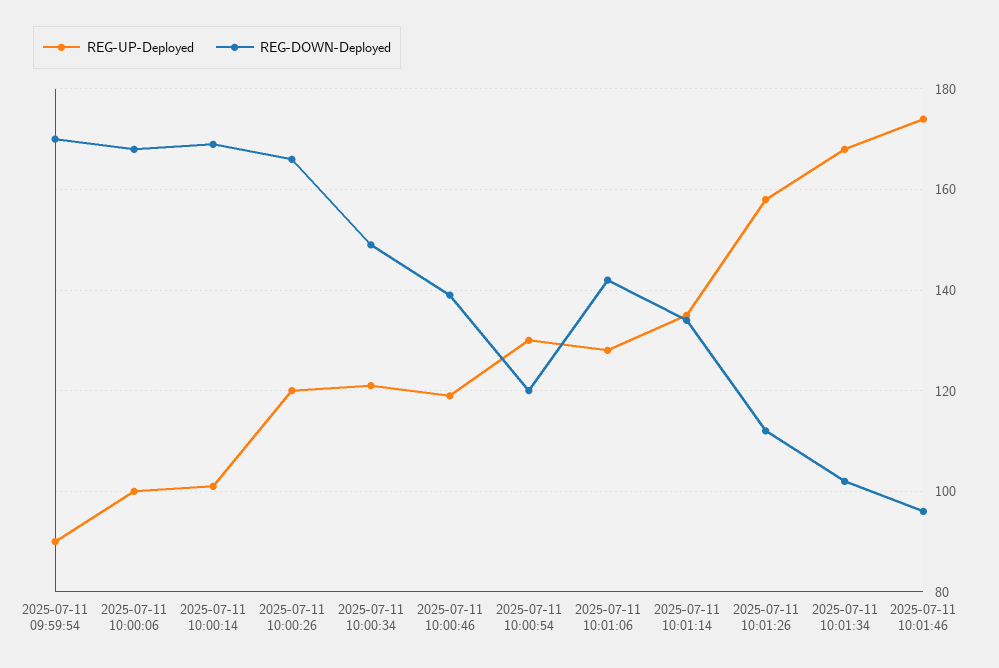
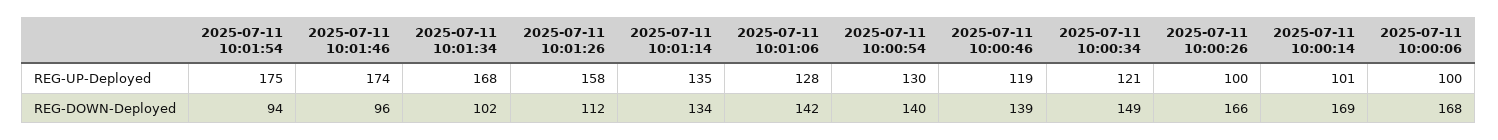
REG-UP-Deployed, 2025-07-11 09:59:54: 90 -> none
REG-DOWN-Deployed, 2025-07-11 09:59:54: 170 -> none
REG-UP-Deployed, 2025-07-11 10:00:26: 120 -> 100
REG-DOWN-Deployed, 2025-07-11 10:00:54: 120 -> 140
REG-UP-Deployed, 2025-07-11 10:01:54: none -> 175
REG-DOWN-Deployed, 2025-07-11 10:01:54: none -> 94

